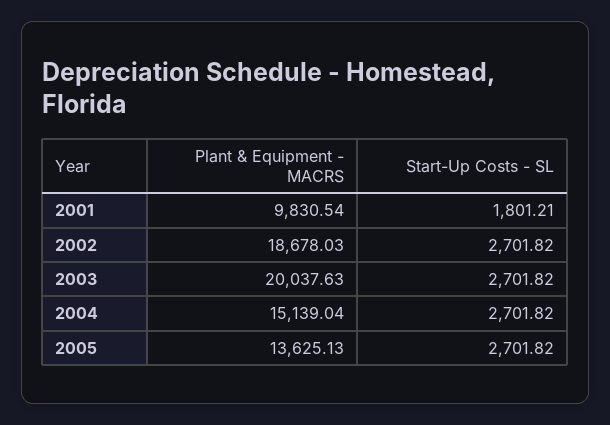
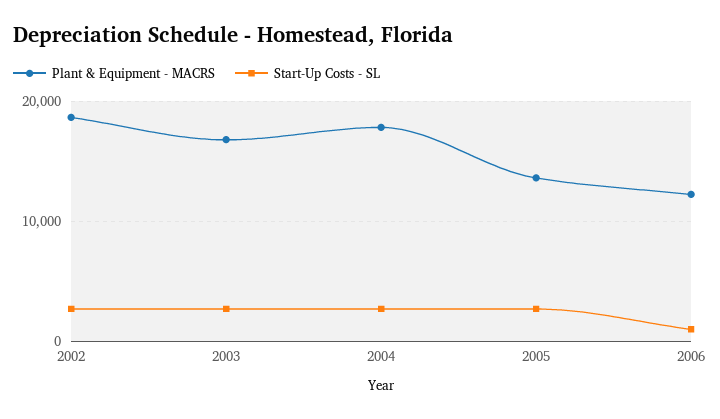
Plant & Equipment - MACRS, 2001: 9830.54 -> none
Start-Up Costs - SL, 2001: 1801.21 -> none
Plant & Equipment - MACRS, 2003: 20037.63 -> 17000
Plant & Equipment - MACRS, 2004: 15139.04 -> 18000
Plant & Equipment - MACRS, 2006: none -> 12000
Start-Up Costs - SL, 2006: none -> 1000

